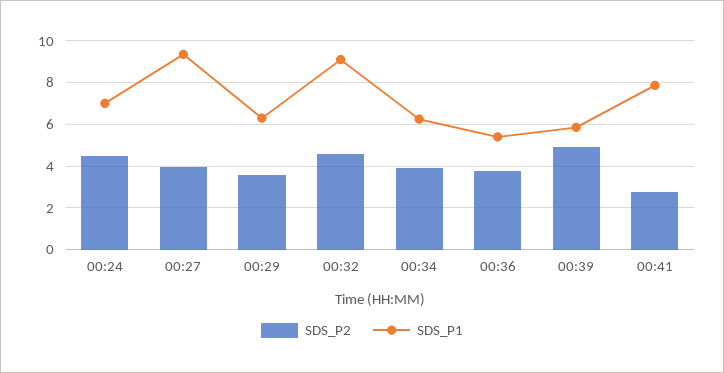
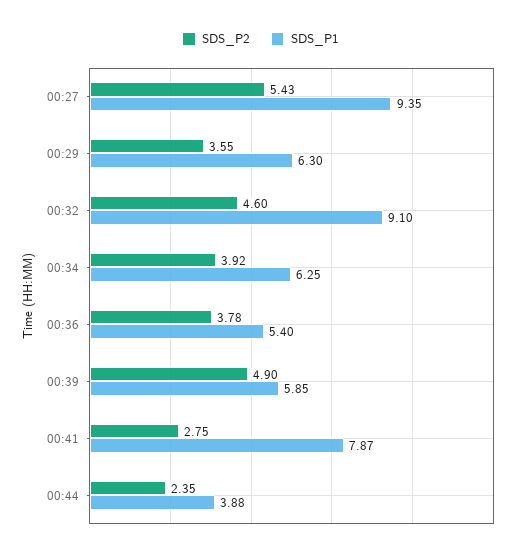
SDS_P2, 00:24: 4.5 -> none
SDS_P1, 00:24: 7 -> none
SDS_P2, 00:27: 4 -> 5.43
SDS_P2, 00:44: none -> 2.35
SDS_P1, 00:44: none -> 3.88

